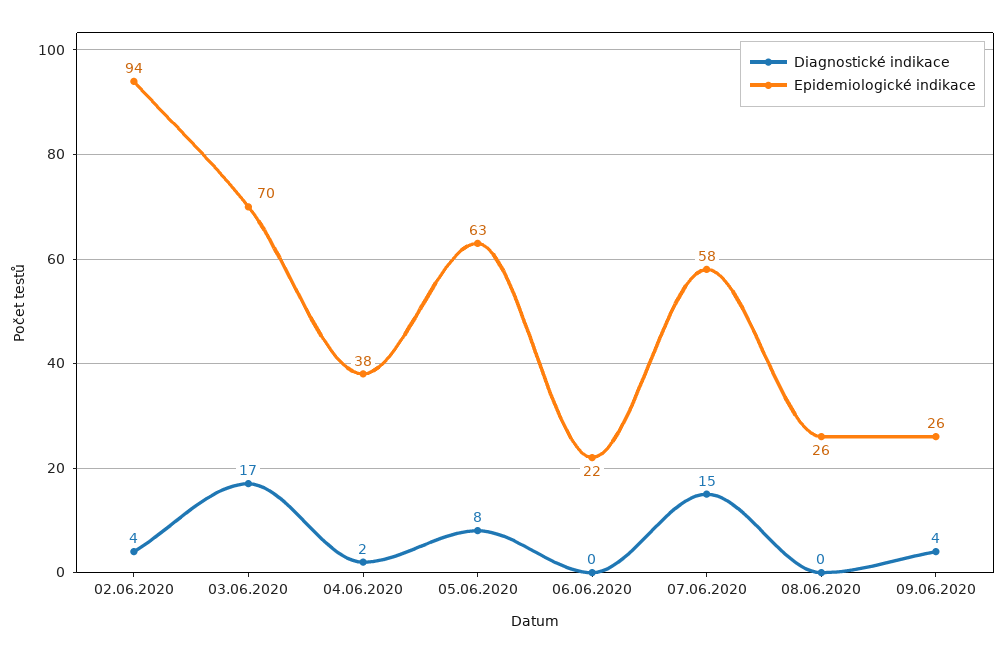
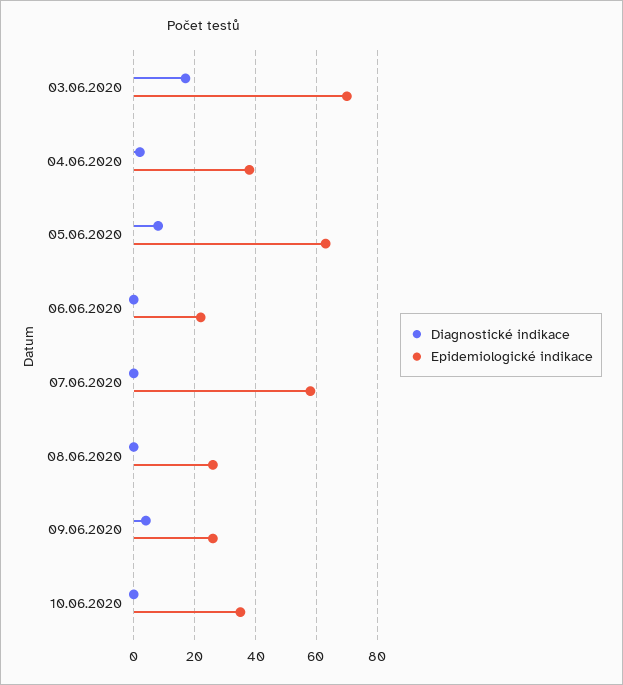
Diagnostické indikace, 02.06.2020: 4 -> none
Epidemiologické indikace, 02.06.2020: 94 -> none
Diagnostické indikace, 07.06.2020: 15 -> 0
Diagnostické indikace, 10.06.2020: none -> 0
Epidemiologické indikace, 10.06.2020: none -> 35

